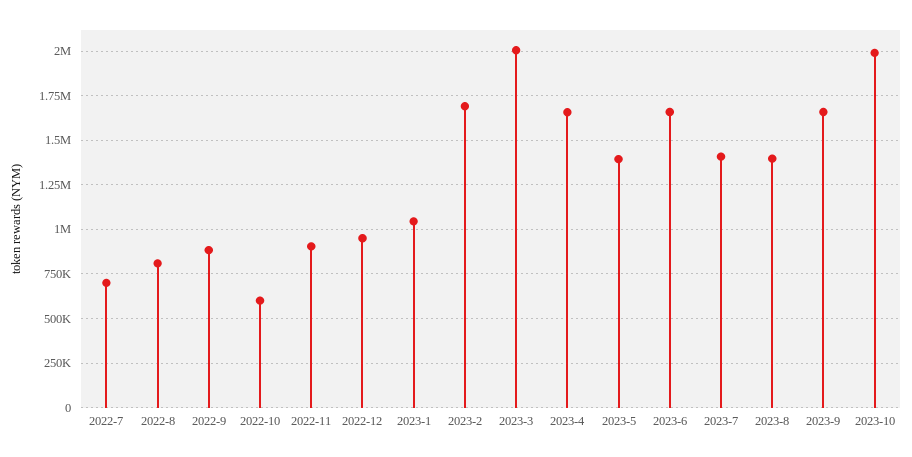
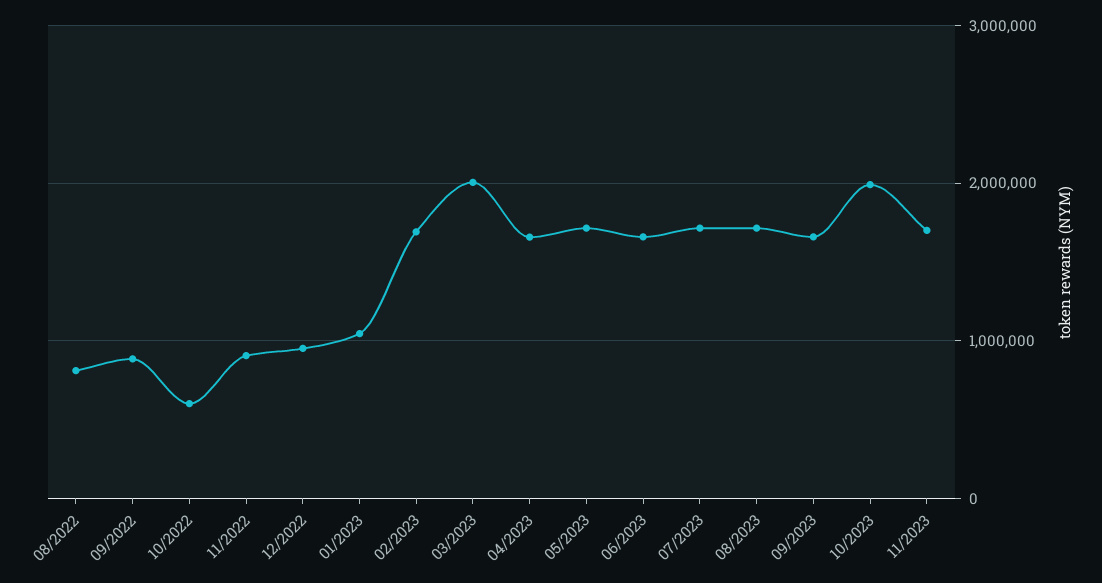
2022-7: 700000 -> none
2023-5: 1400000 -> 1700000
2023-7: 1400000 -> 1700000
2023-8: 1400000 -> 1700000
11/2023: none -> 1700000

